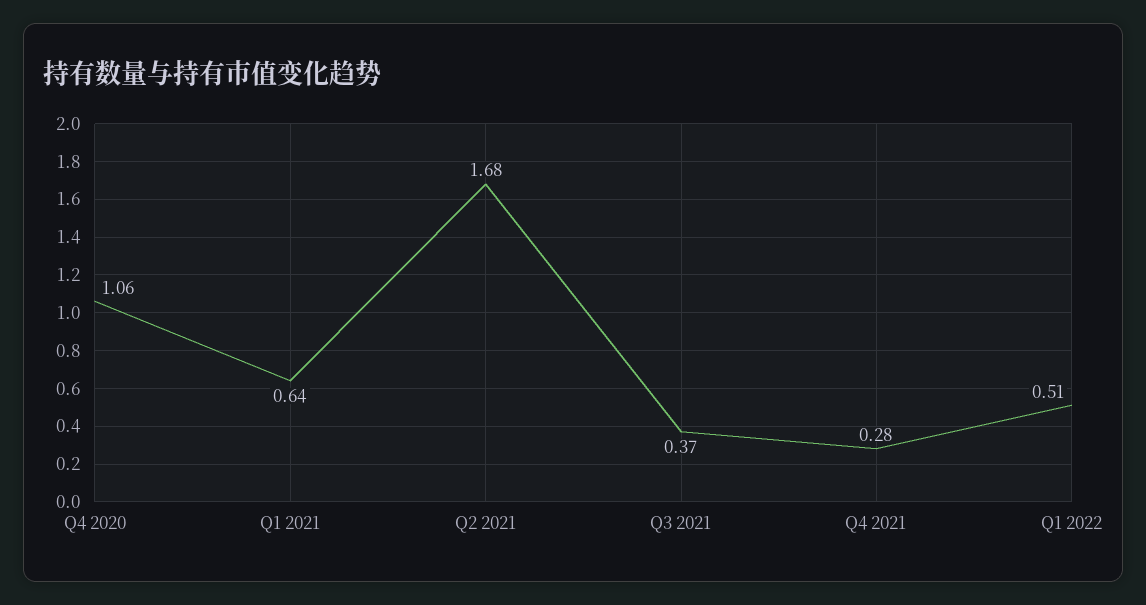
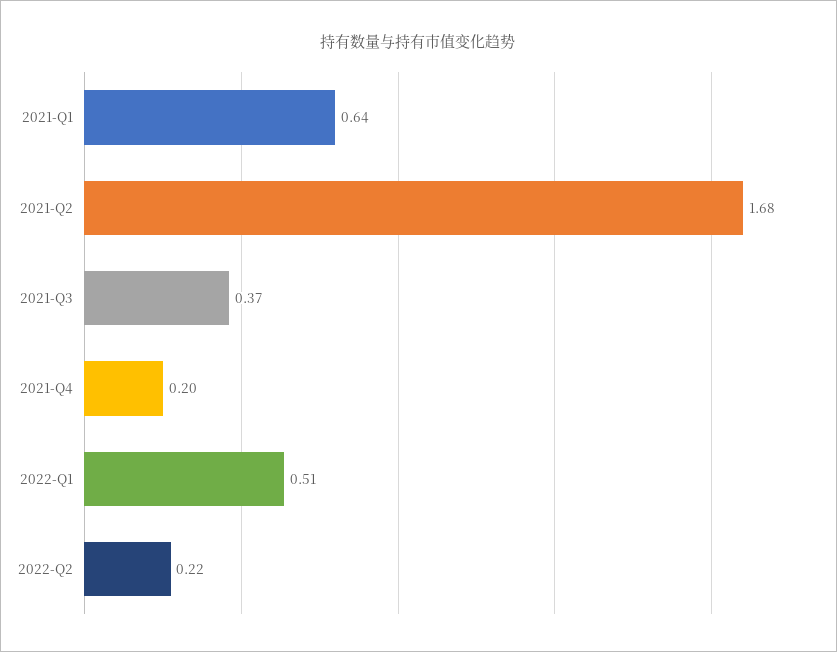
Q4 2020: 1.06 -> none
Q4 2021: 0.28 -> 0.2
2022-Q2: none -> 0.22

